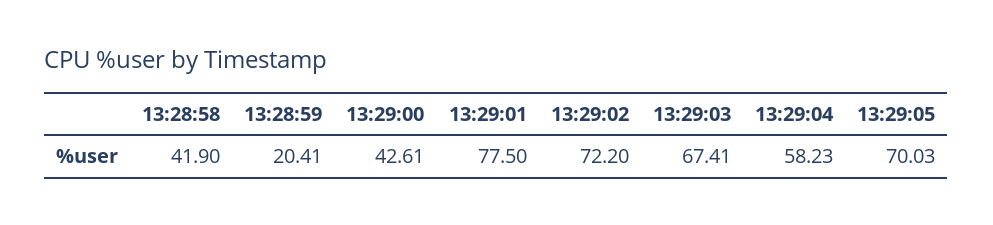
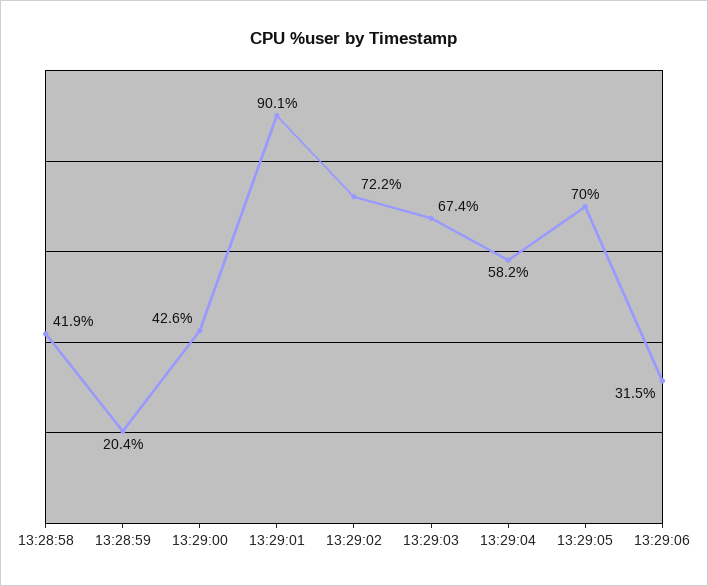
13:29:01: 77.5 -> 90.1
13:29:06: none -> 31.5

